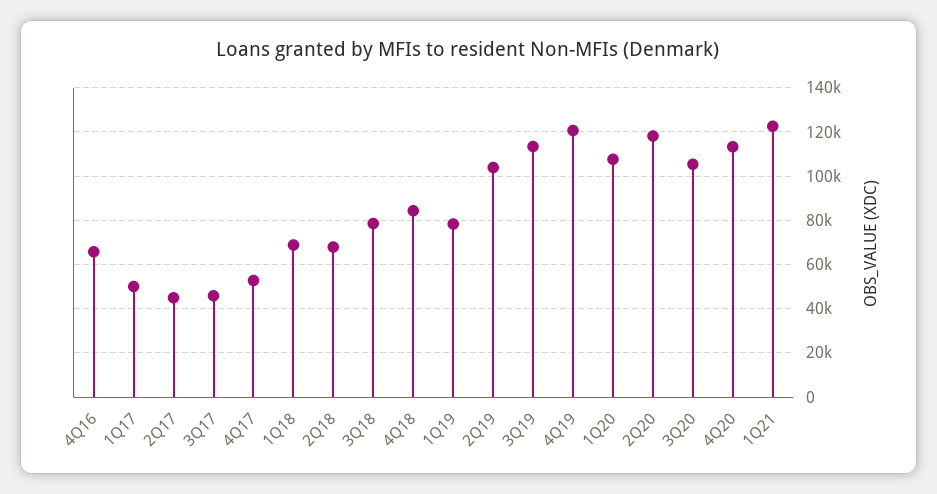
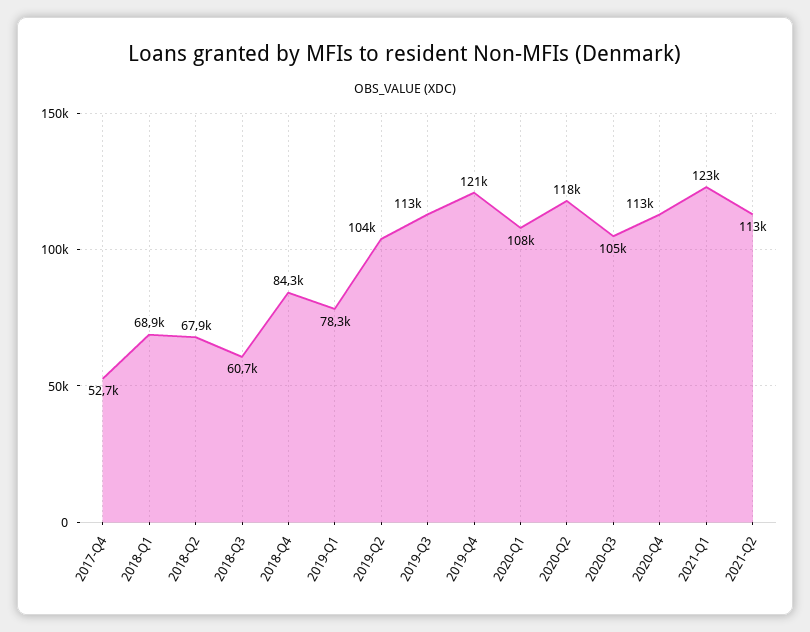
4Q16: 65000 -> none
1Q17: 50000 -> none
2Q17: 45000 -> none
3Q17: 45000 -> none
3Q18: 80000 -> 60700
2021-Q2: none -> 113000

